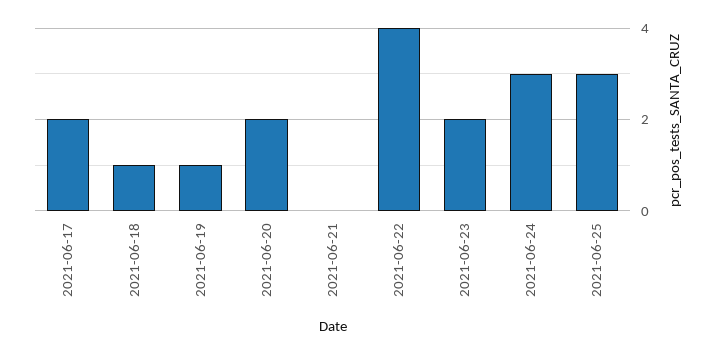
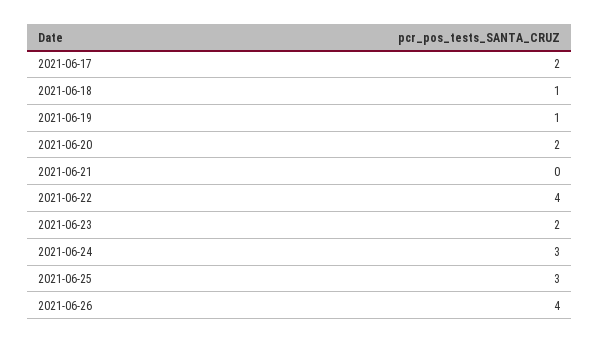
2021-06-26: none -> 4

